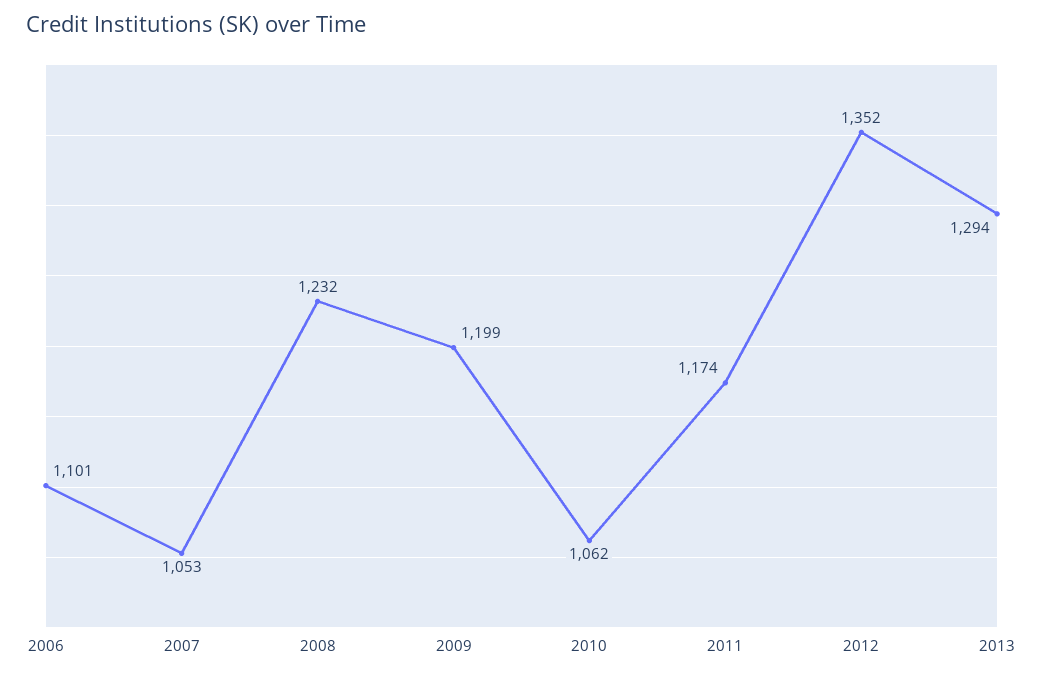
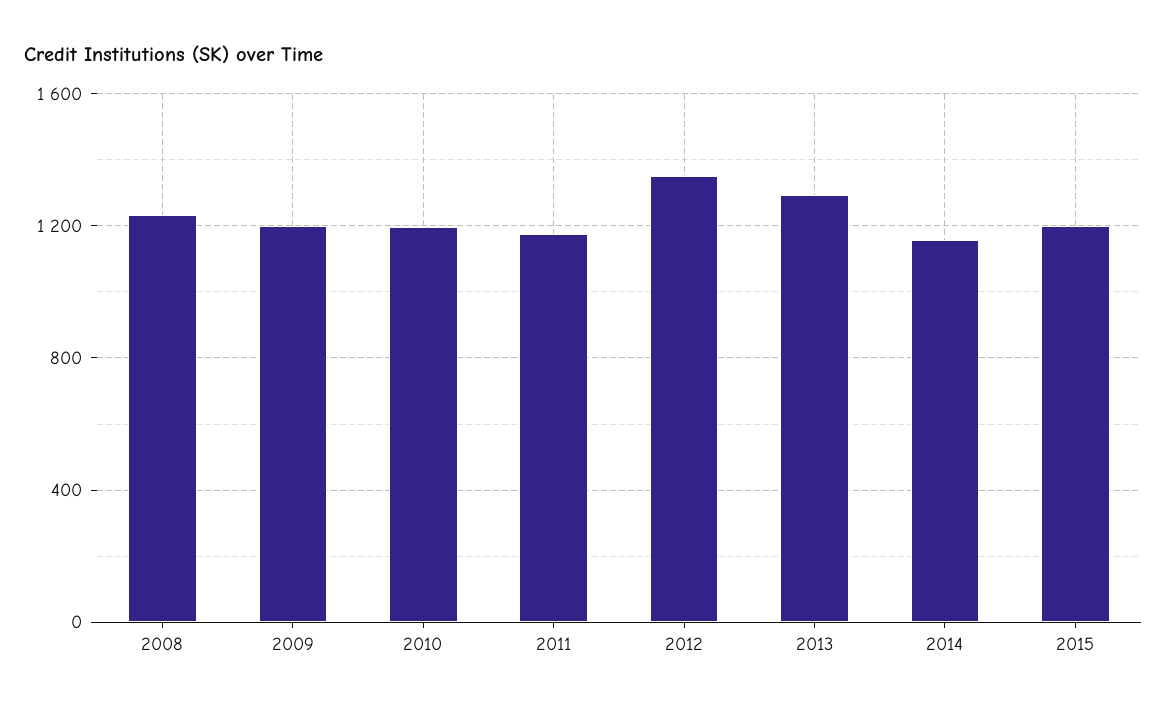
2006: 1101 -> none
2007: 1053 -> none
2010: 1062 -> 1200
2014: none -> 1150
2015: none -> 1200

